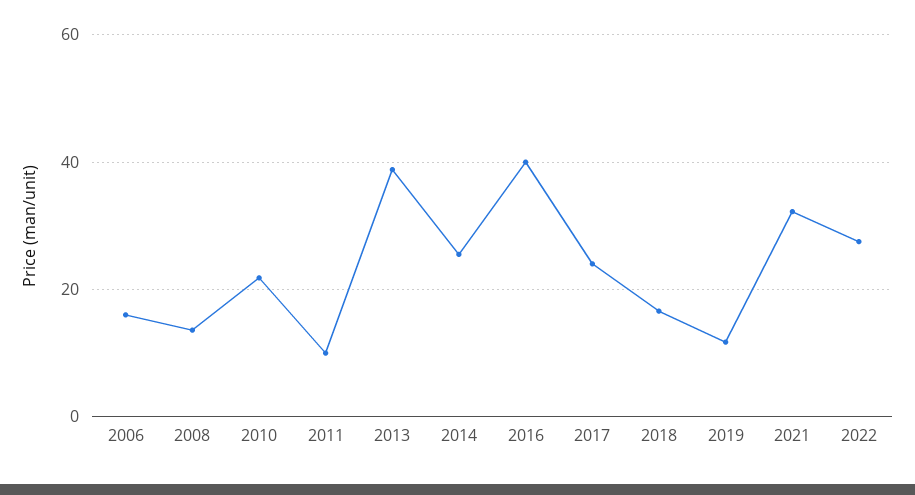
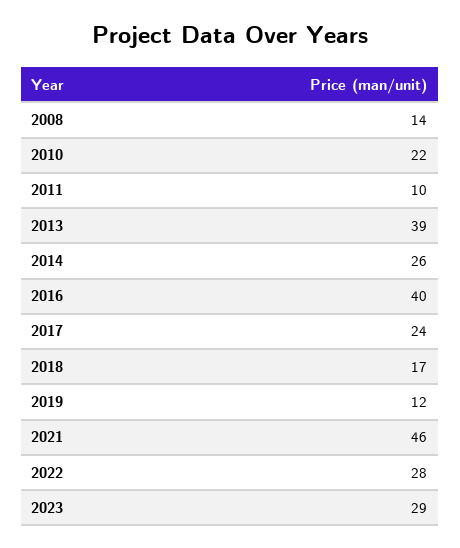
2006: 16 -> none
2021: 32 -> 46
2023: none -> 29

